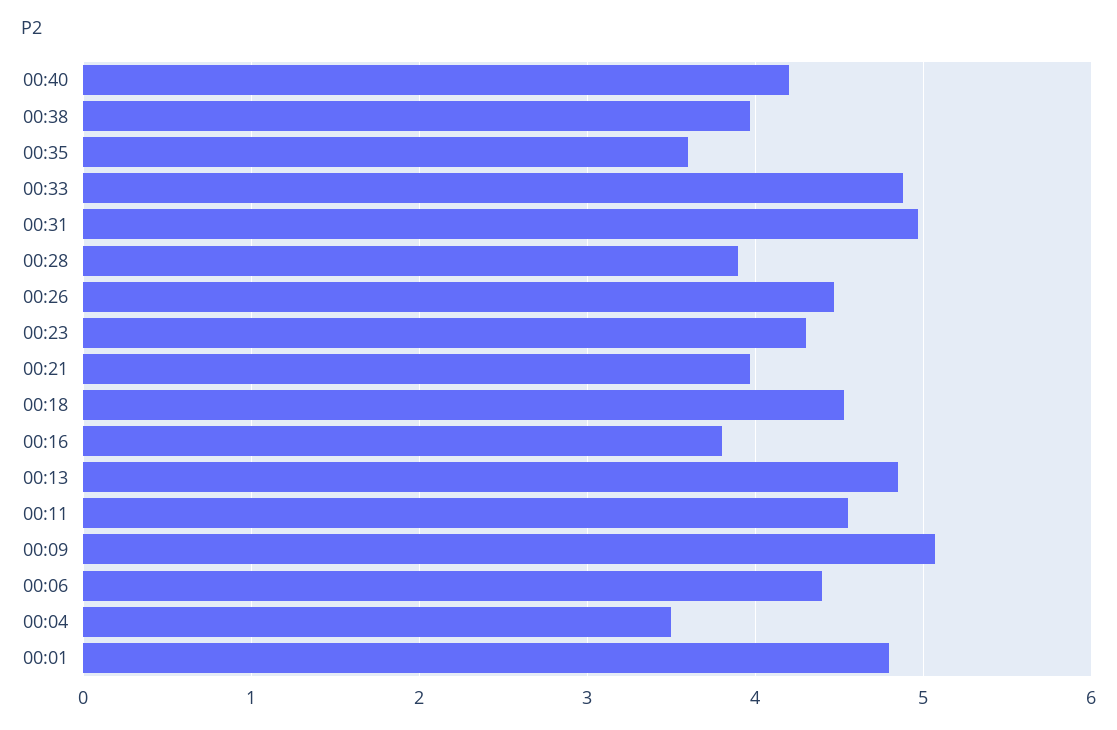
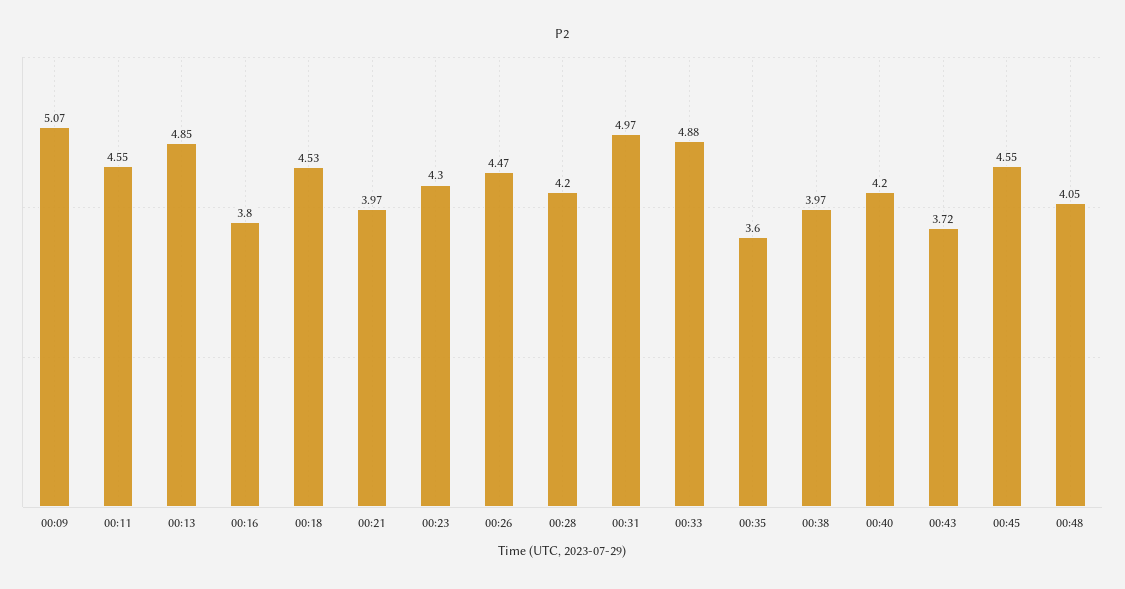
00:28: 3.9 -> 4.2
00:06: 4.4 -> none
00:04: 3.5 -> none
00:01: 4.8 -> none
00:43: none -> 3.72
00:45: none -> 4.55
00:48: none -> 4.05

